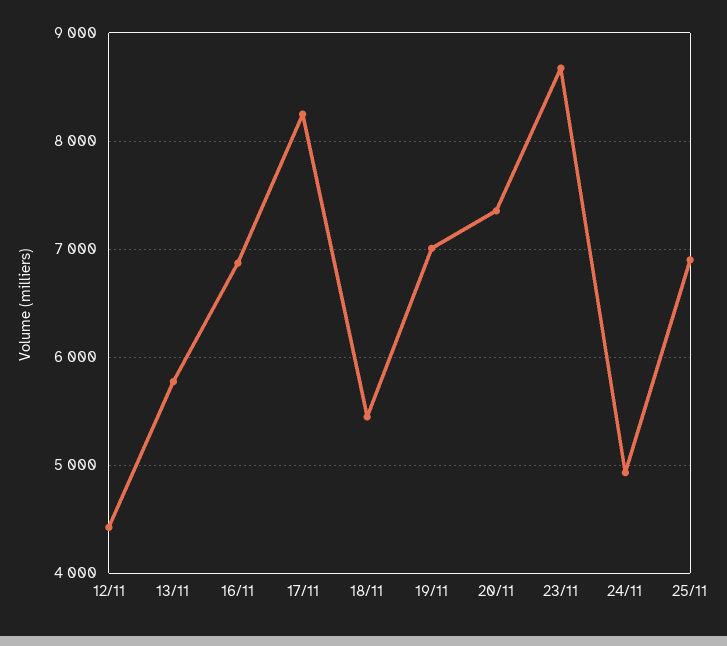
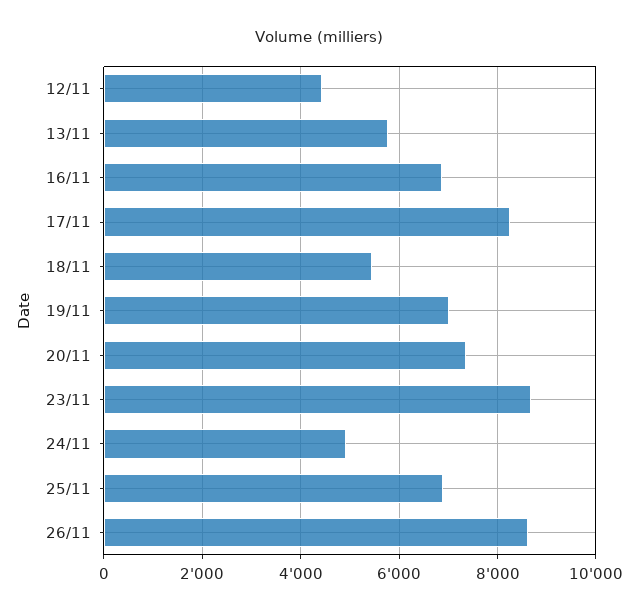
26/11: none -> 8600

